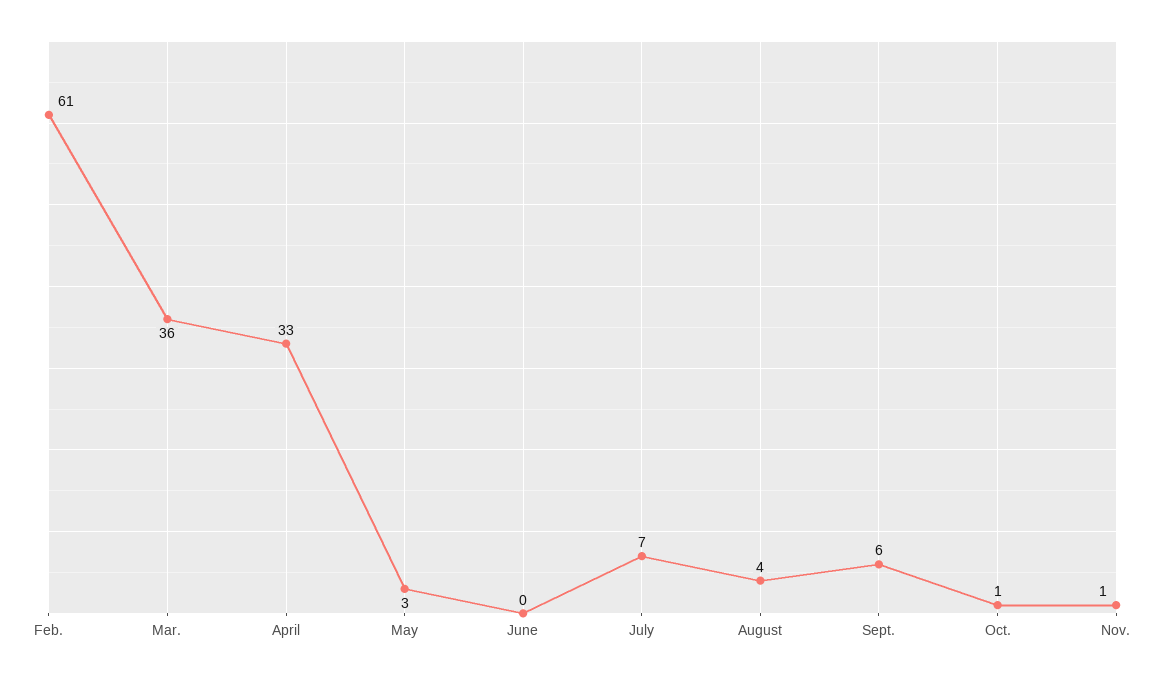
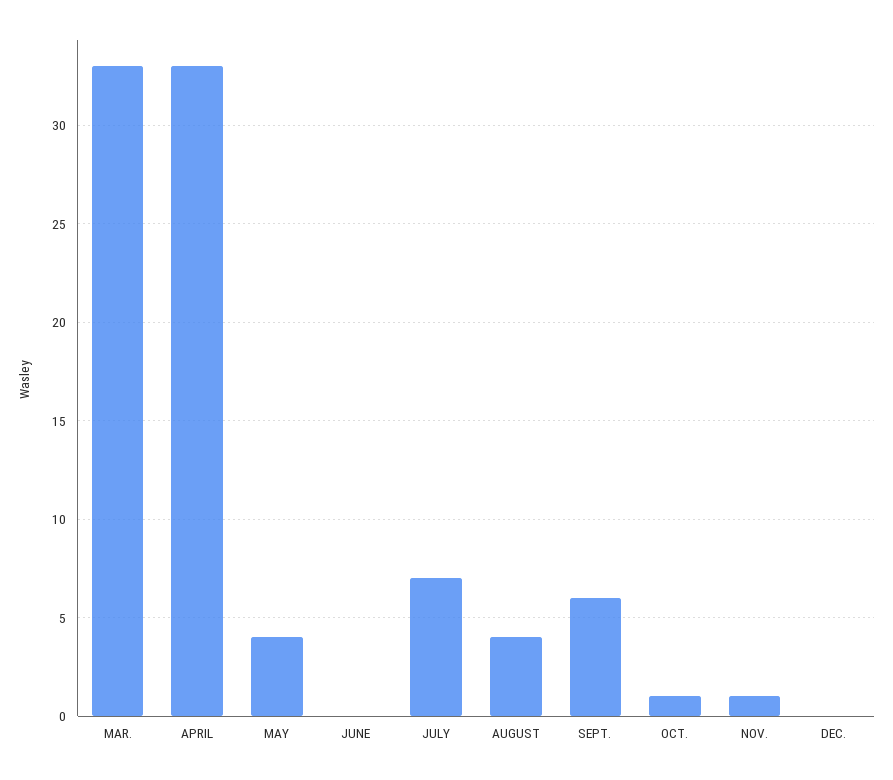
Feb.: 61 -> none
Mar.: 36 -> 33
May: 3 -> 4
DEC.: none -> 0

